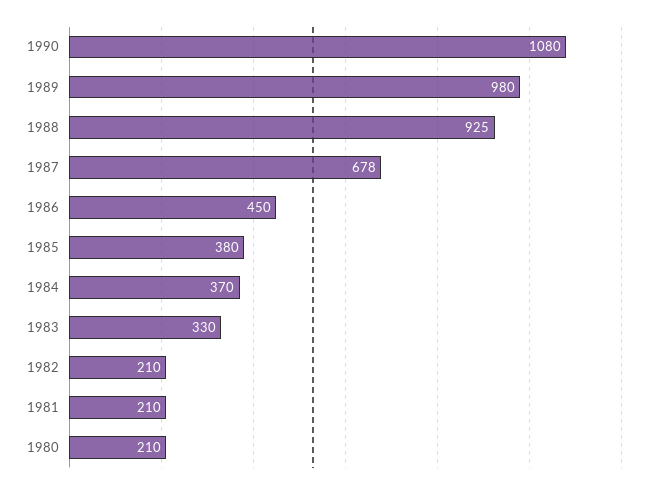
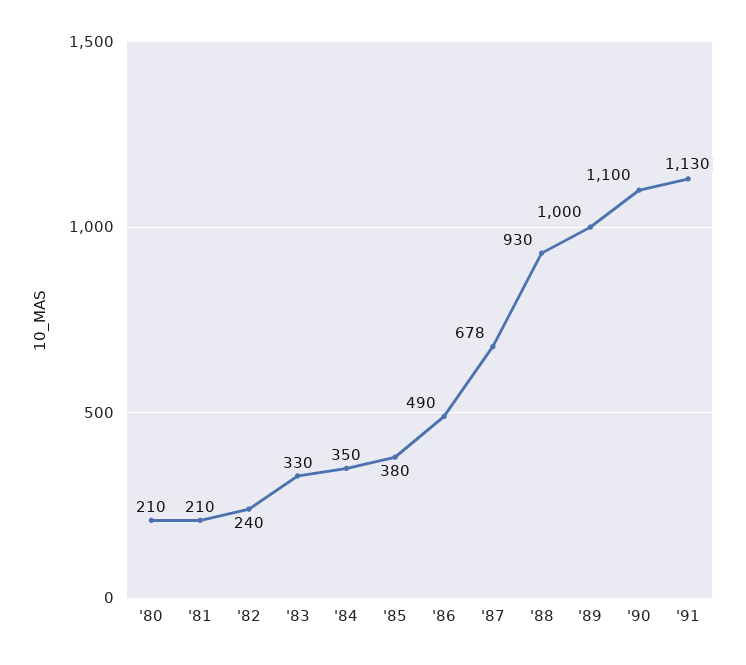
1990: 1080 -> 1100
1989: 980 -> 1000
1988: 925 -> 930
1986: 450 -> 490
1984: 370 -> 350
1982: 210 -> 240
'91: none -> 1130

